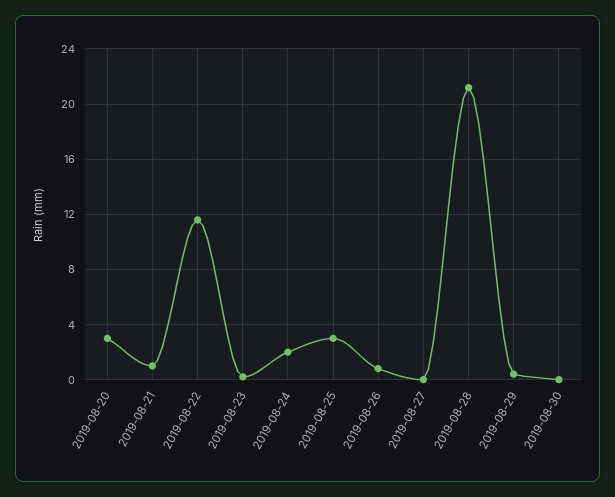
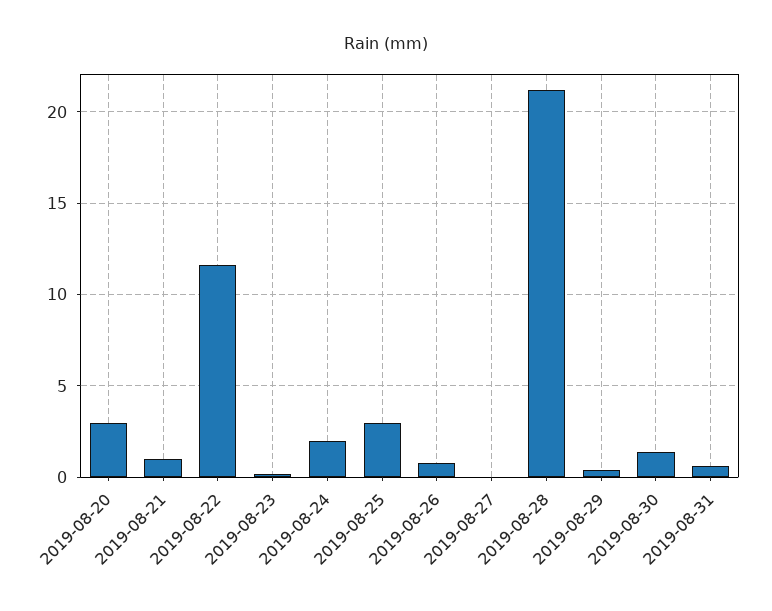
2019-08-30: 0 -> 1.5
2019-08-31: none -> 0.5

